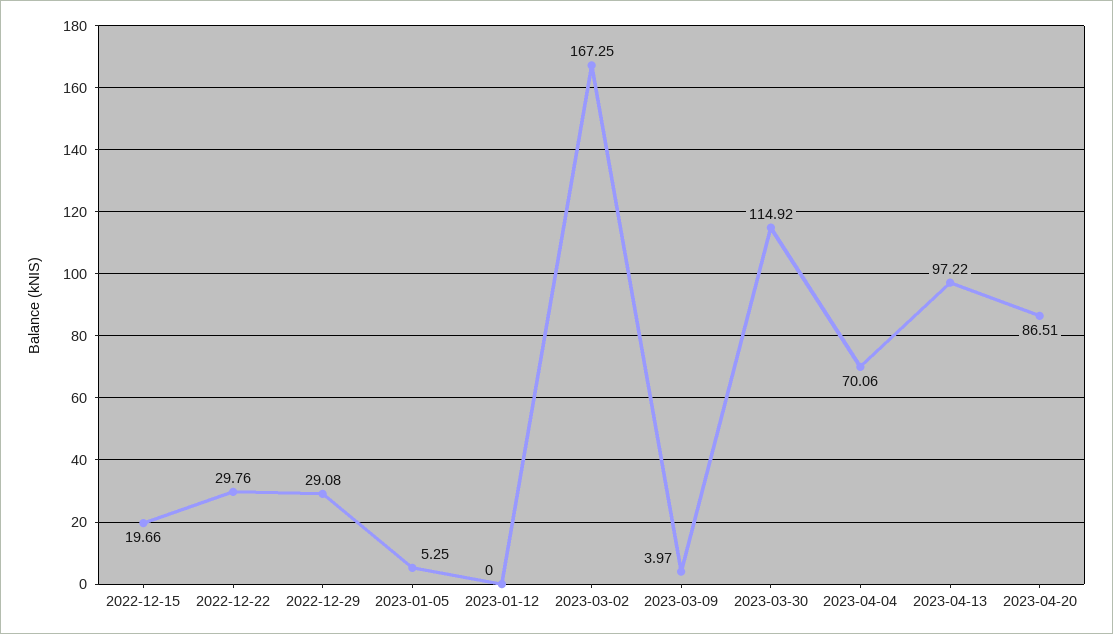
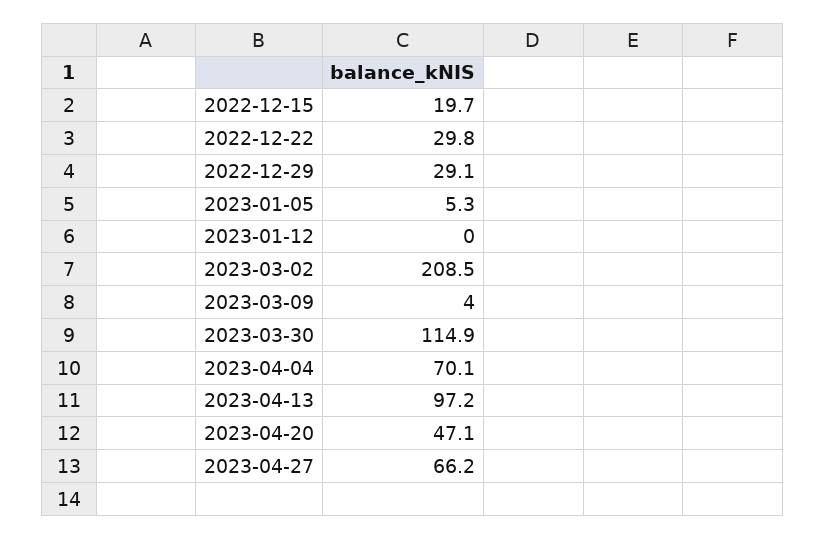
2023-03-02: 167.25 -> 208.5
2023-04-20: 86.51 -> 47.1
2023-04-27: none -> 66.2

